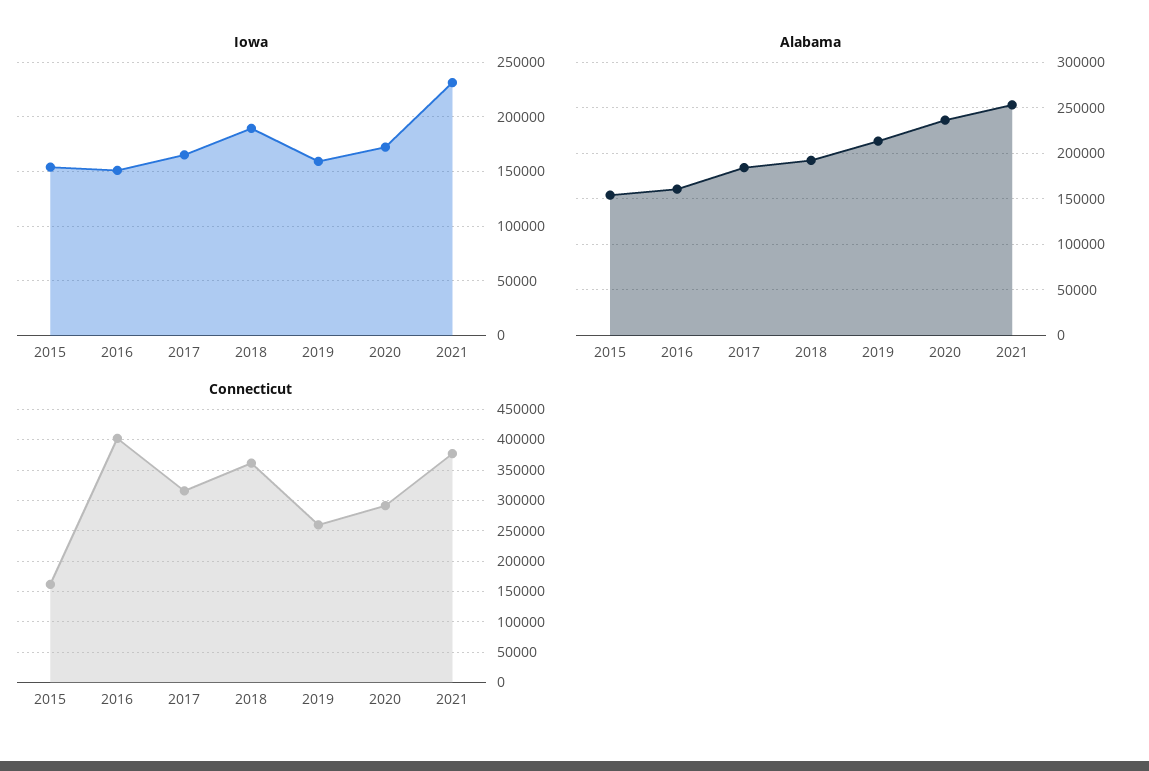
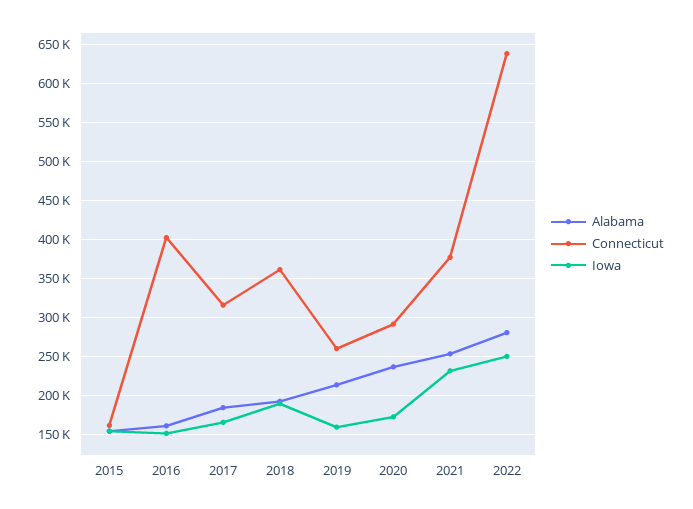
Alabama, 2022: none -> 280000
Connecticut, 2022: none -> 640000
Iowa, 2022: none -> 250000

